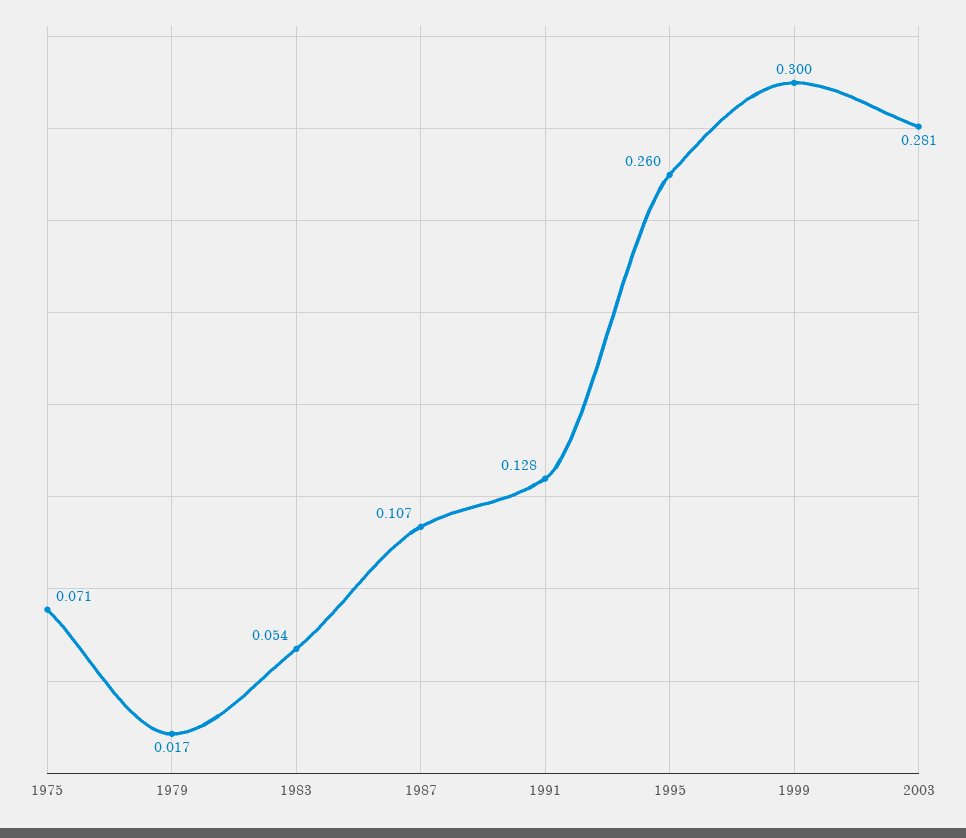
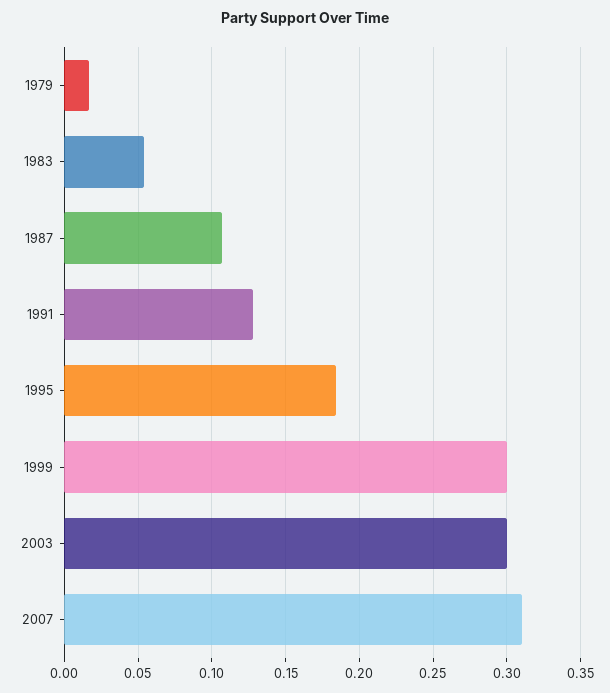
1975: 0.071 -> none
1995: 0.26 -> 0.185
2003: 0.281 -> 0.3
2007: none -> 0.31

